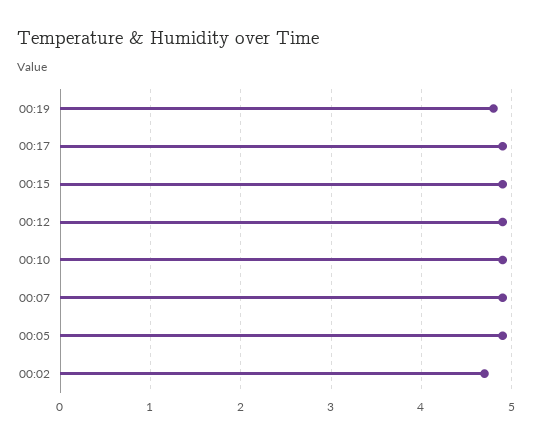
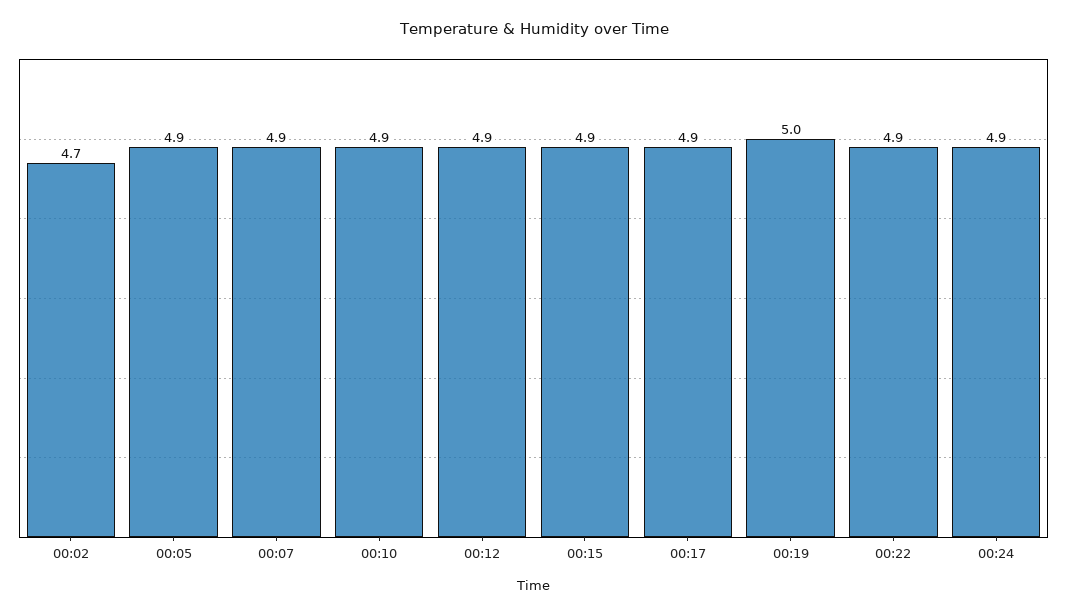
00:19: 4.8 -> 5
00:22: none -> 4.9
00:24: none -> 4.9

